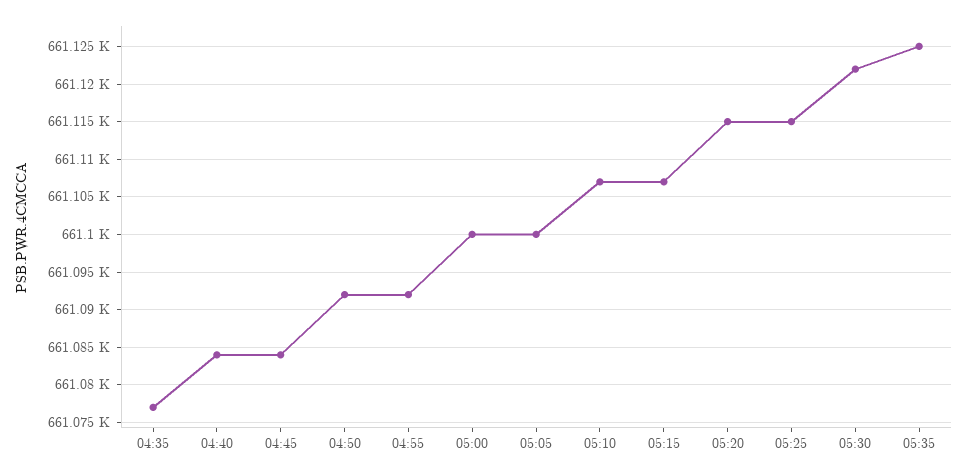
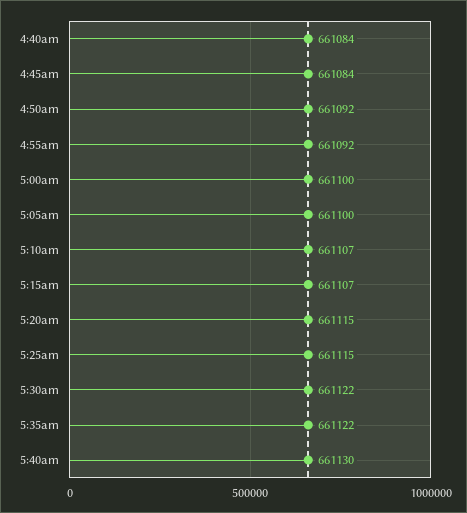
04:35: 661077 -> none
05:35: 661125 -> 661122
5:40am: none -> 661130

